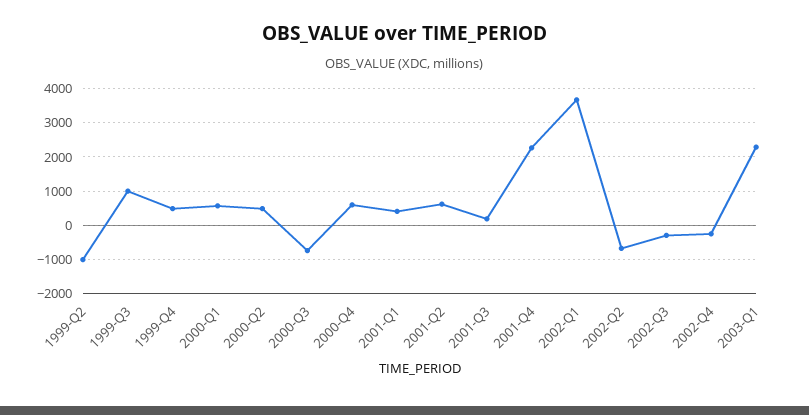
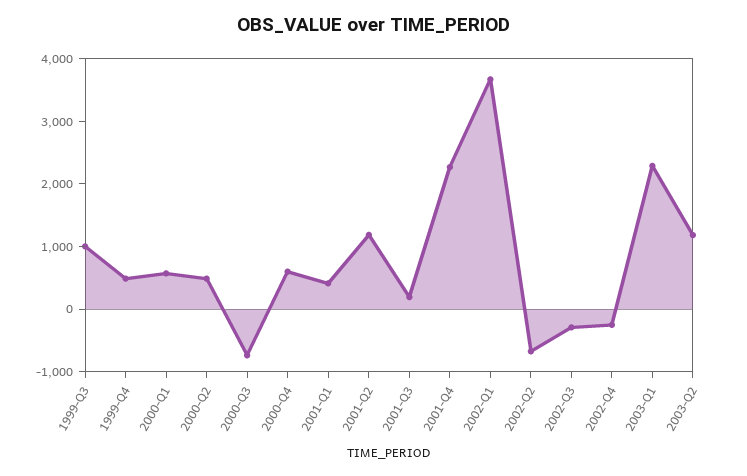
1999-Q2: -1000 -> none
2001-Q2: 600 -> 1200
2003-Q2: none -> 1200

